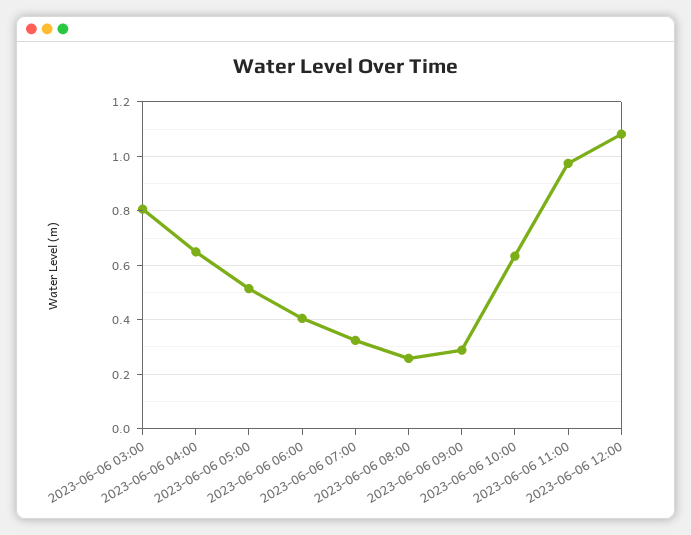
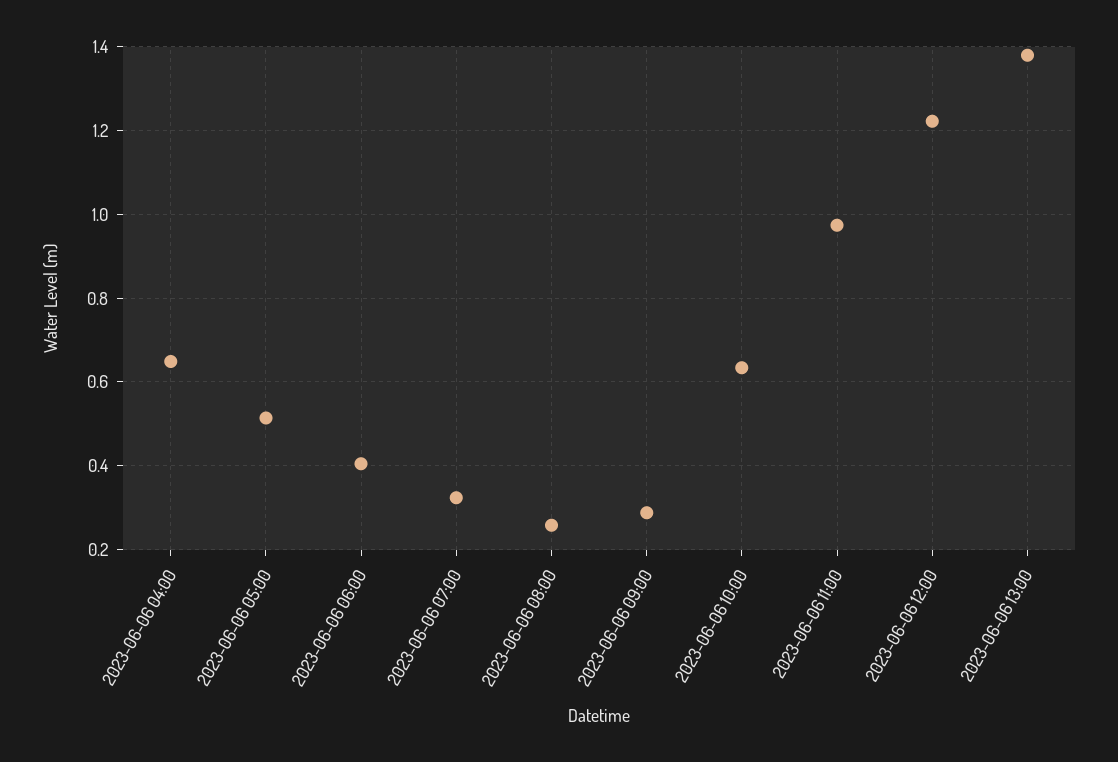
2023-06-06 03:00: 0.8 -> none
2023-06-06 12:00: 1.075 -> 1.22
2023-06-06 13:00: none -> 1.38

